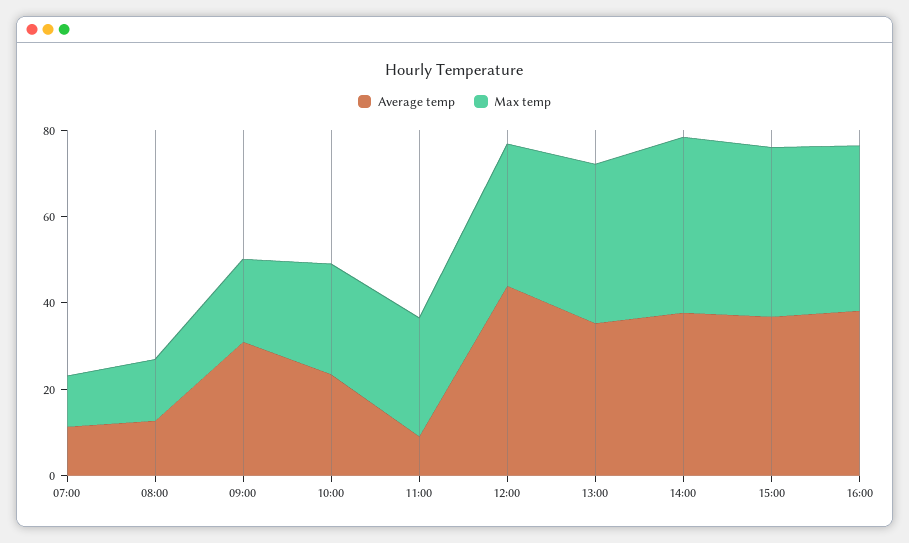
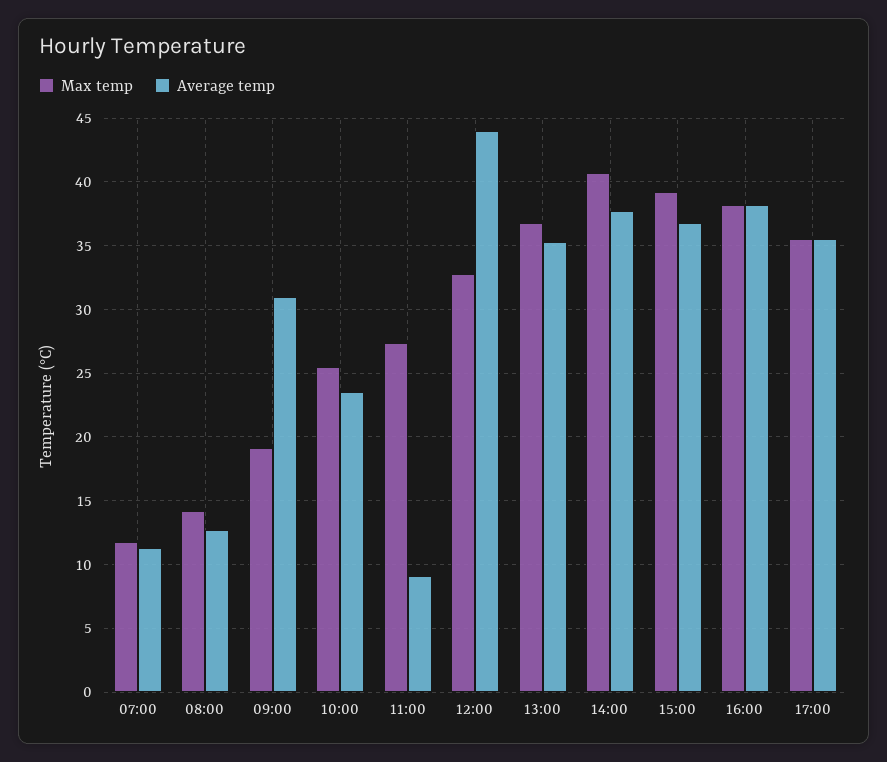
Max temp, 17:00: none -> 35.5
Average temp, 17:00: none -> 35.5

